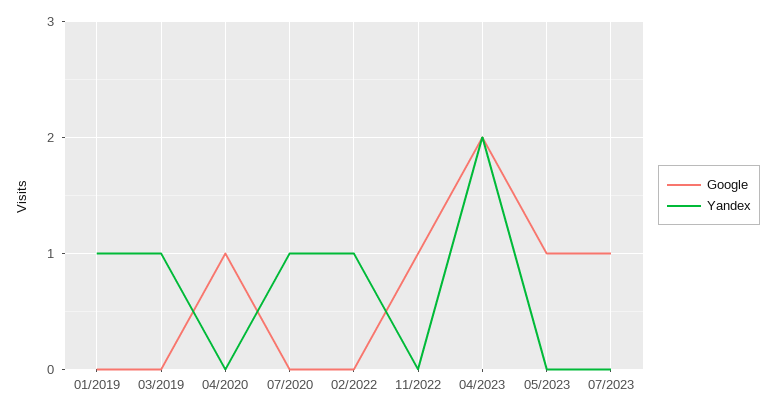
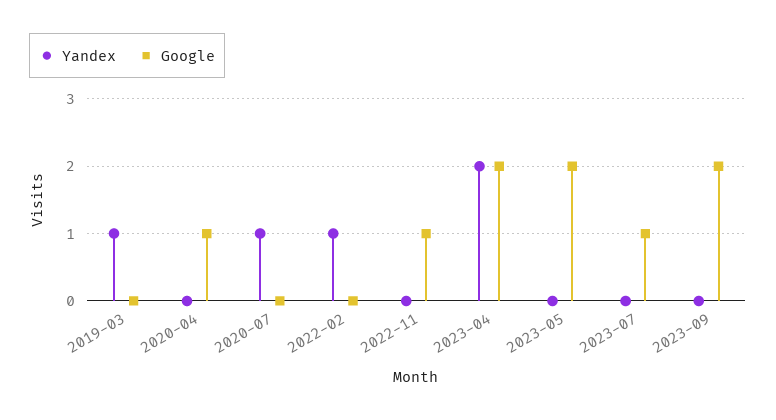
Google, 01/2019: 0 -> none
Yandex, 01/2019: 1 -> none
Google, 05/2023: 1 -> 2
Yandex, 2023-09: none -> 0
Google, 2023-09: none -> 2

